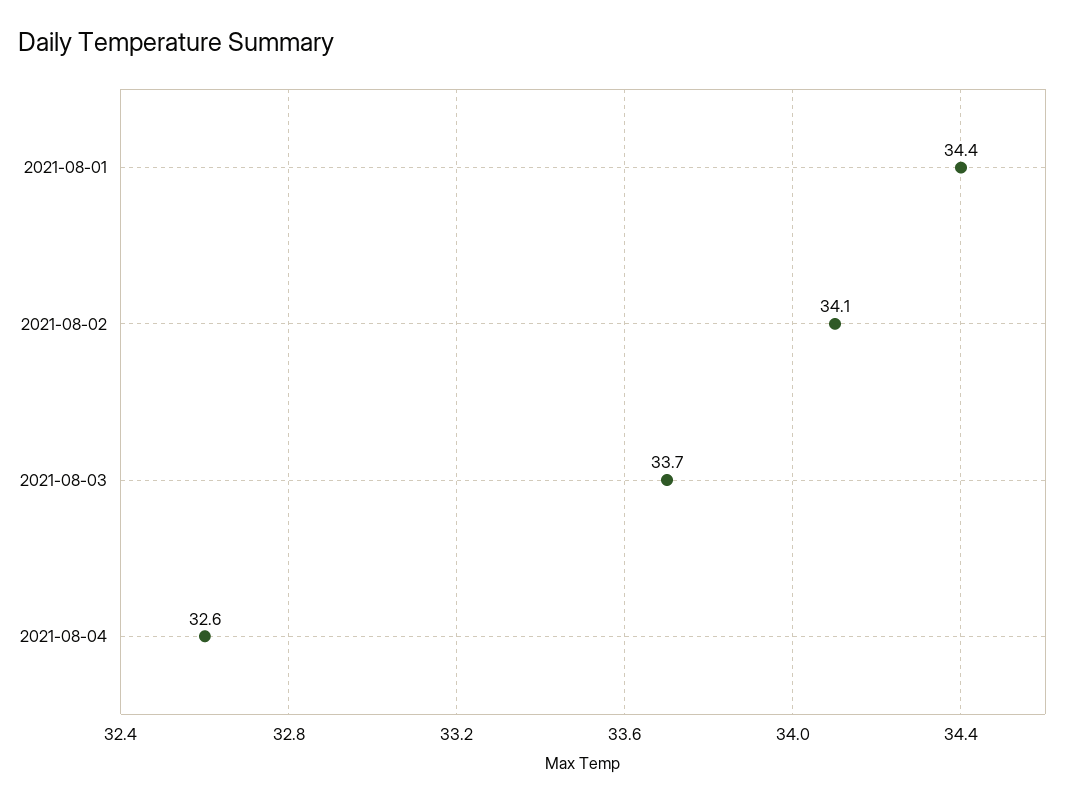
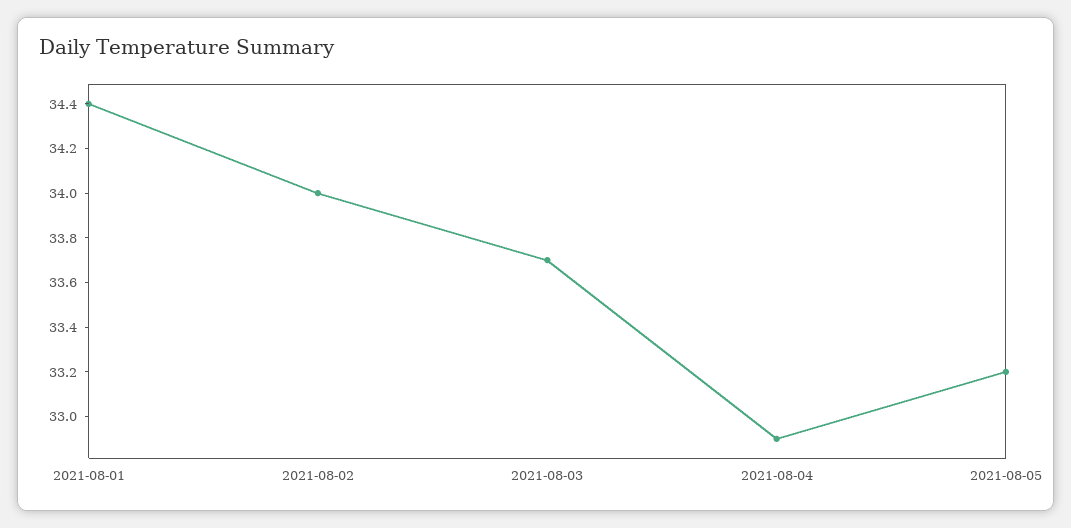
2021-08-02: 34.1 -> 34
2021-08-04: 32.6 -> 32.9
2021-08-05: none -> 33.2

